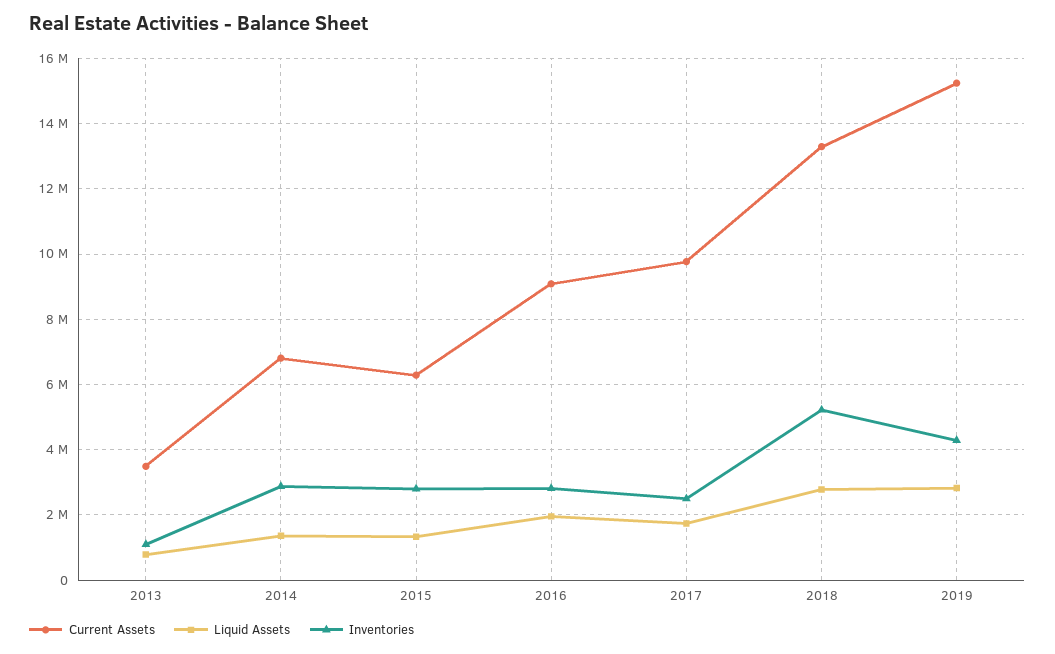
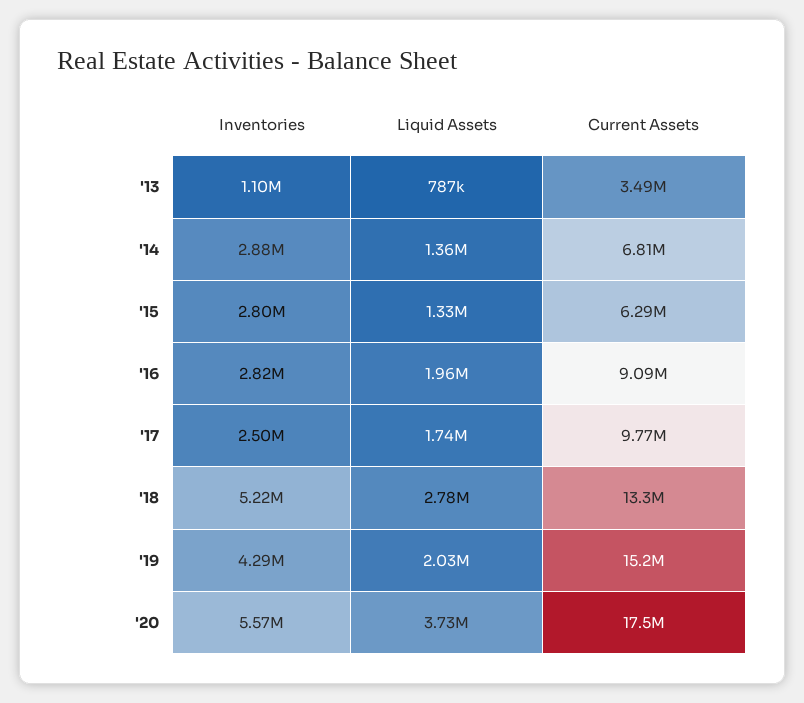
Liquid Assets, 2019: 2800000 -> 2030000
Inventories, '20: none -> 5570000
Liquid Assets, '20: none -> 3730000
Current Assets, '20: none -> 17500000

